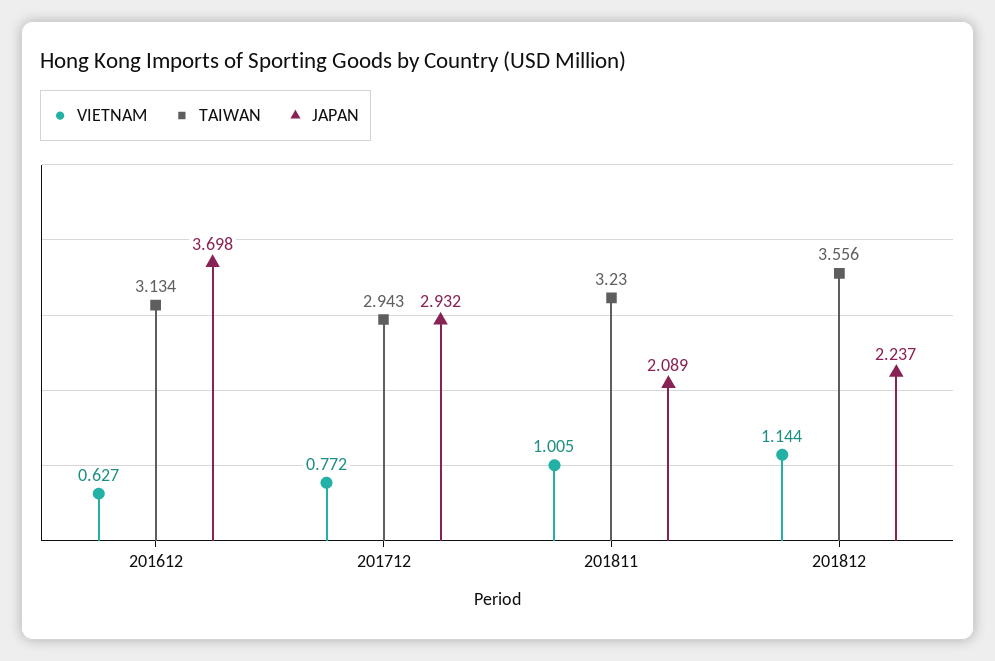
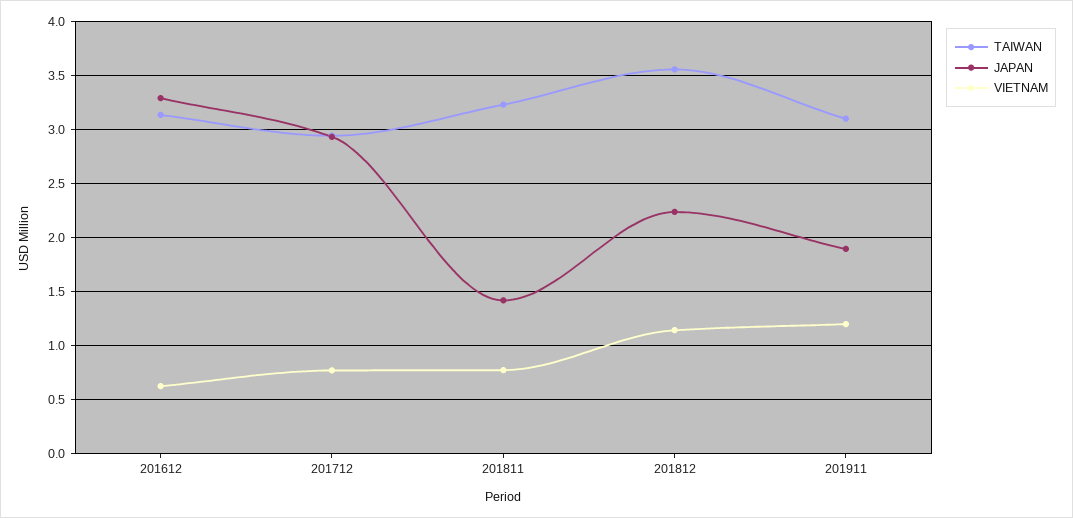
JAPAN, 201612: 3.698 -> 3.3
VIETNAM, 201811: 1.005 -> 0.8
JAPAN, 201811: 2.089 -> 1.4
TAIWAN, 201911: none -> 3.1
JAPAN, 201911: none -> 1.9
VIETNAM, 201911: none -> 1.2

